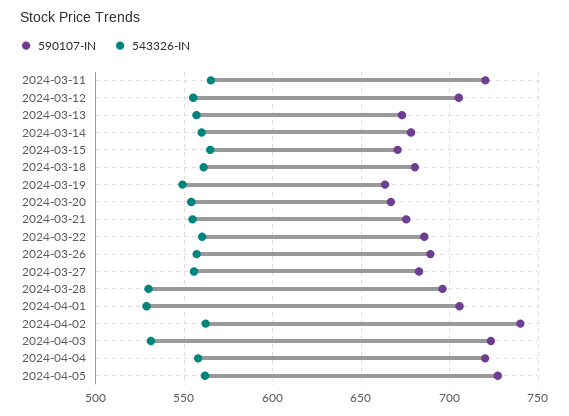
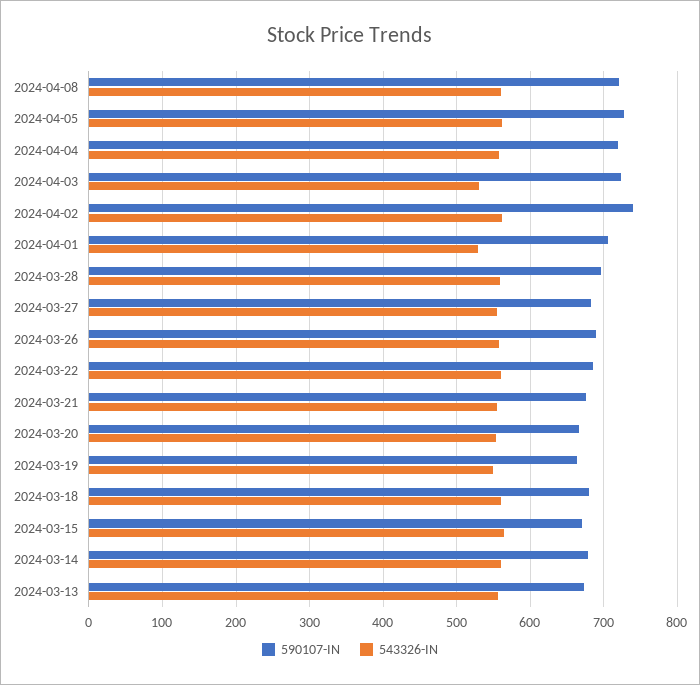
590107-IN, 2024-03-11: 720 -> none
543326-IN, 2024-03-11: 565 -> none
590107-IN, 2024-03-12: 705 -> none
543326-IN, 2024-03-12: 555 -> none
543326-IN, 2024-03-28: 530 -> 560
590107-IN, 2024-04-08: none -> 720
543326-IN, 2024-04-08: none -> 560

